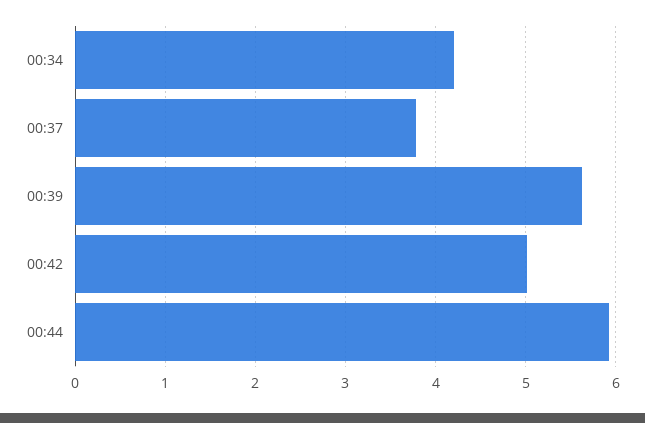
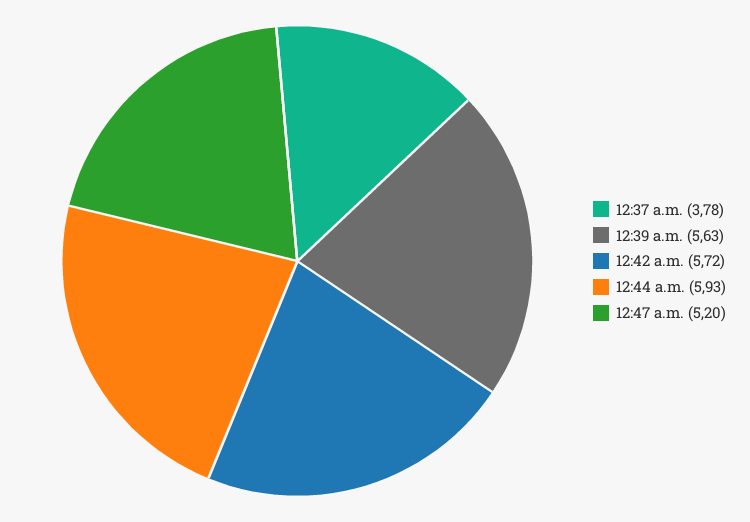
00:34: 4.2 -> none
00:42: 5 -> 5.72
12:47 a.m.: none -> 5.2

